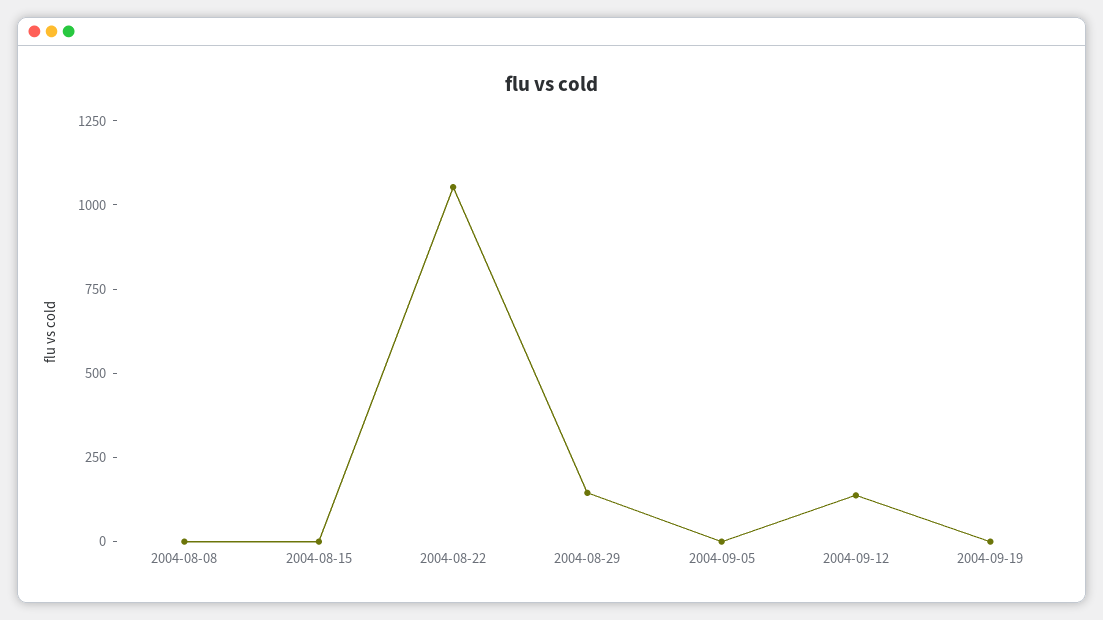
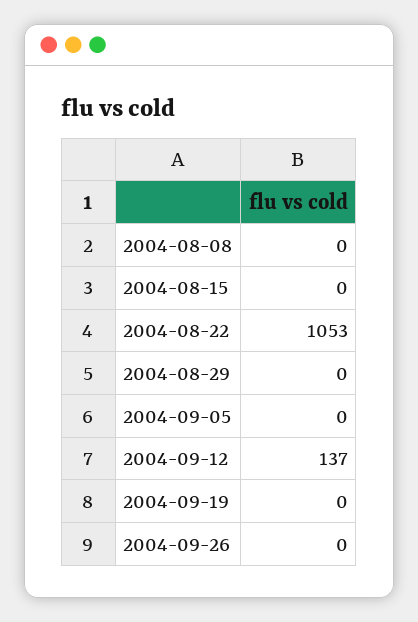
2004-08-29: 150 -> 0
2004-09-26: none -> 0

